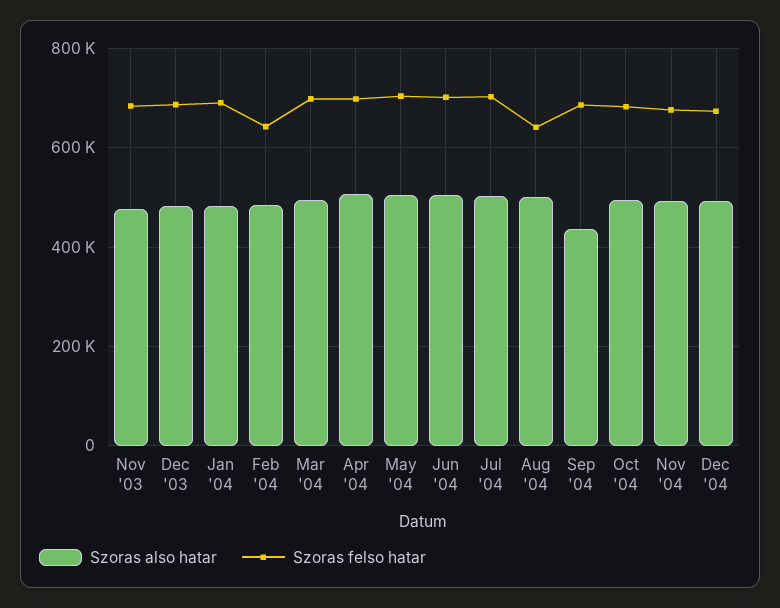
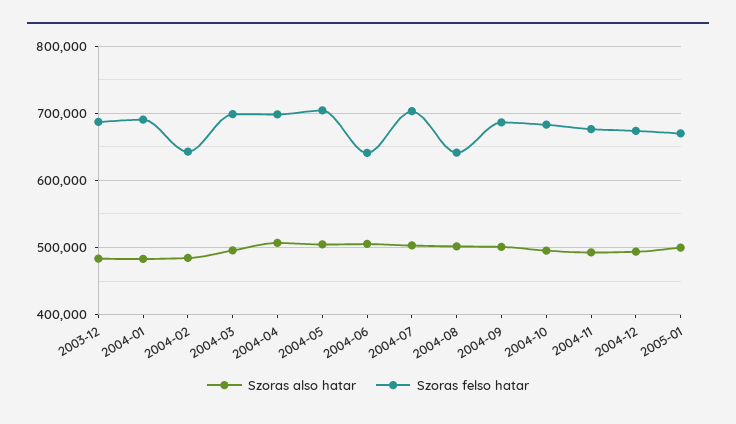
Szoras also hatar, Nov '03: 480000 -> none
Szoras felso hatar, Nov '03: 680000 -> none
Szoras felso hatar, Jun '04: 700000 -> 640000
Szoras also hatar, Sep '04: 440000 -> 500000
Szoras also hatar, 2005-01: none -> 500000
Szoras felso hatar, 2005-01: none -> 670000

